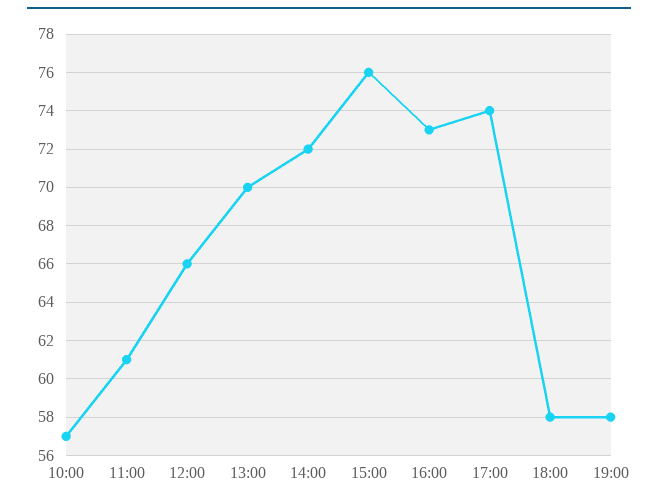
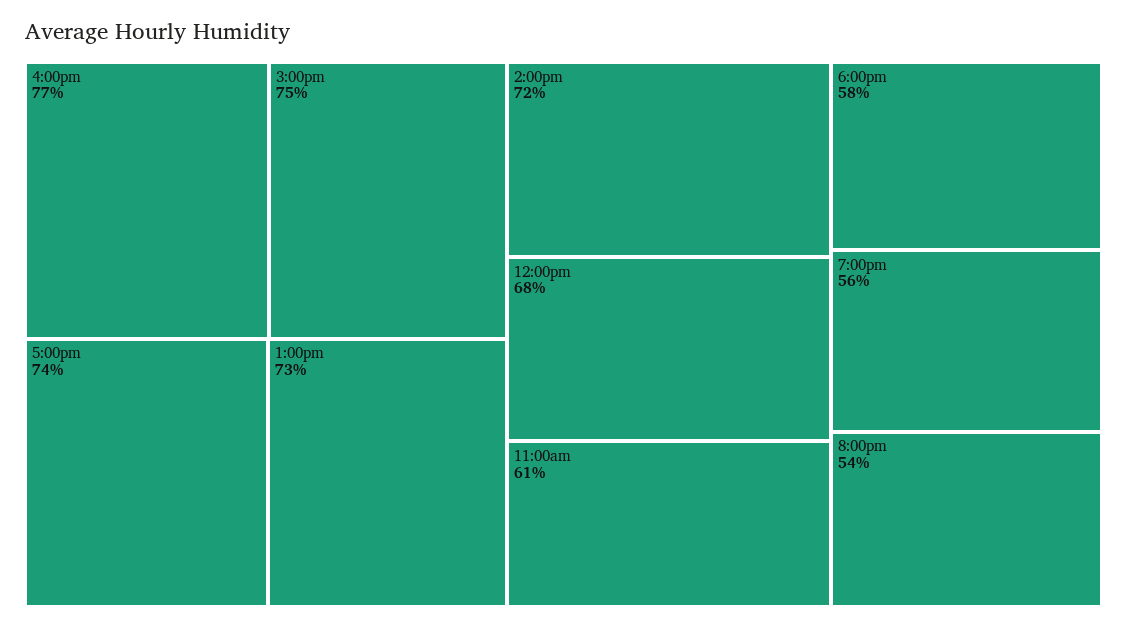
10:00: 57 -> none
12:00: 66 -> 68
13:00: 70 -> 73
15:00: 76 -> 75
16:00: 73 -> 77
19:00: 58 -> 56
8:00pm: none -> 54

